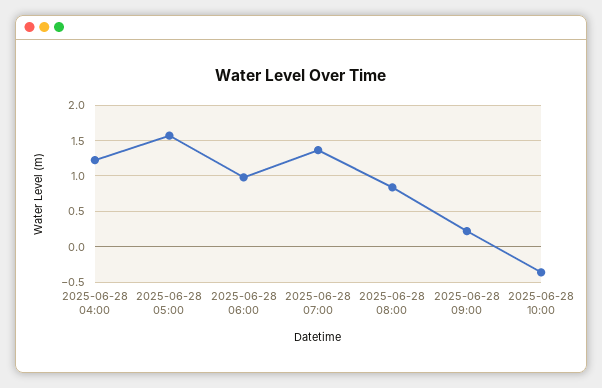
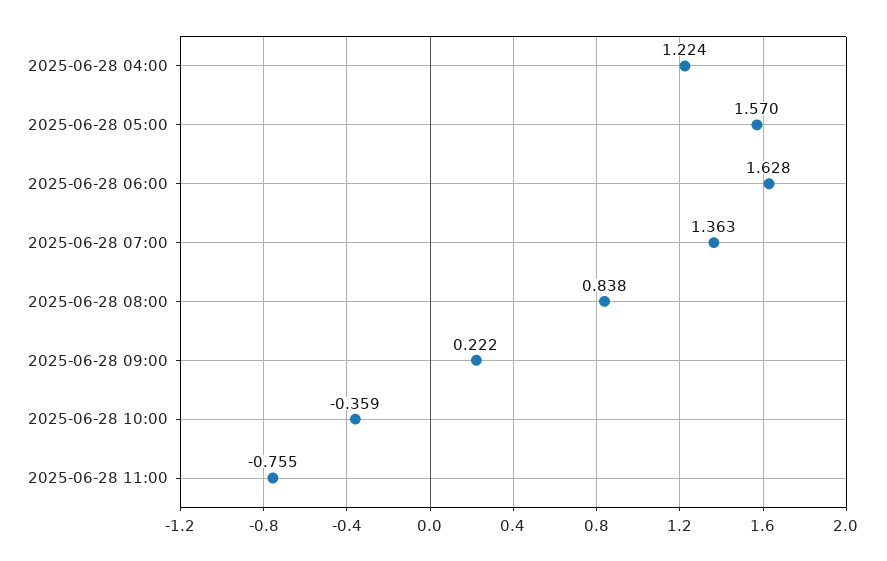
2025-06-28 06:00: 1 -> 1.628
2025-06-28 11:00: none -> -0.755

